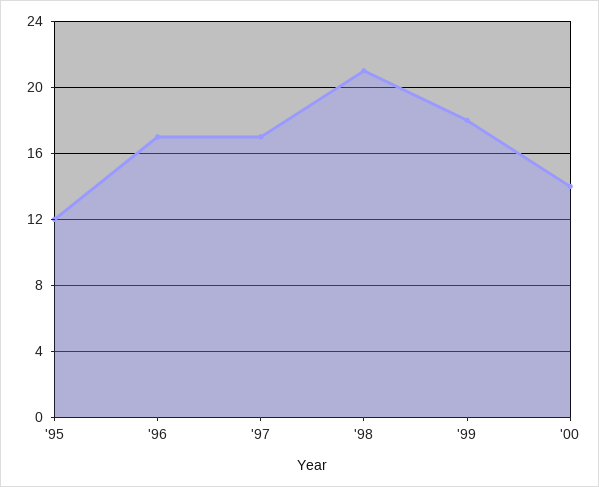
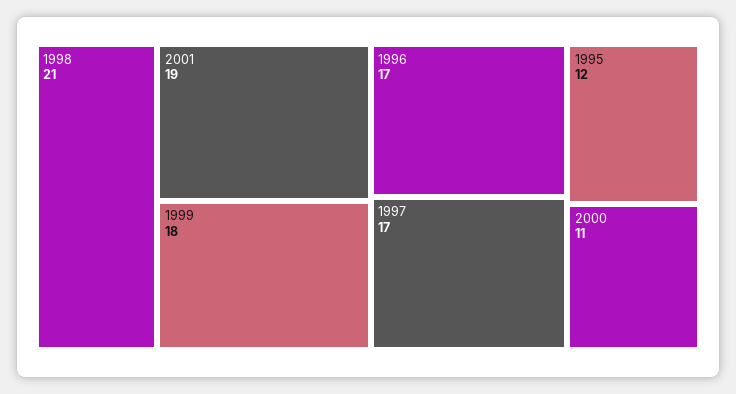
'00: 14 -> 11
2001: none -> 19

